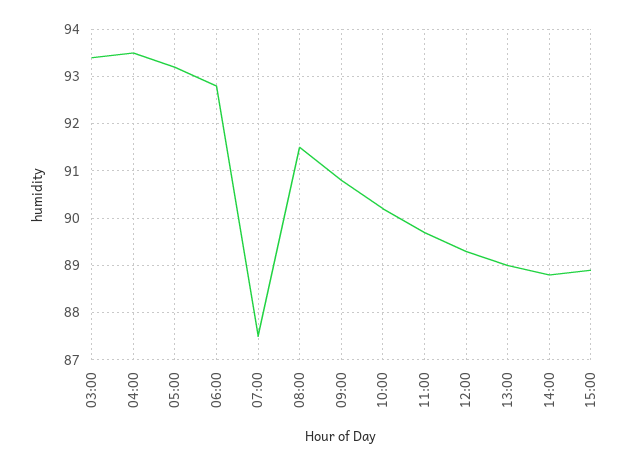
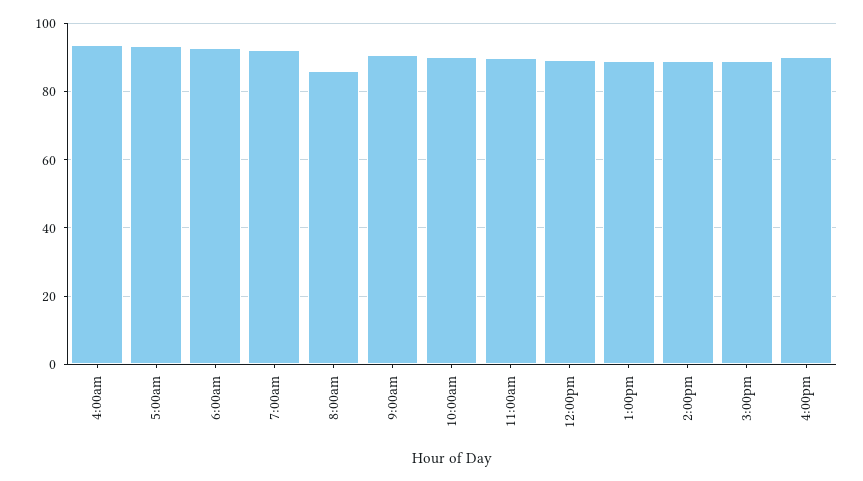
03:00: 93.5 -> none
07:00: 87.5 -> 92
08:00: 91.5 -> 86
4:00pm: none -> 90

